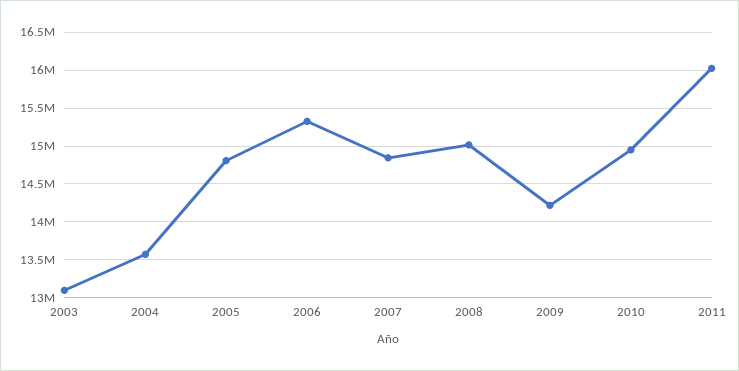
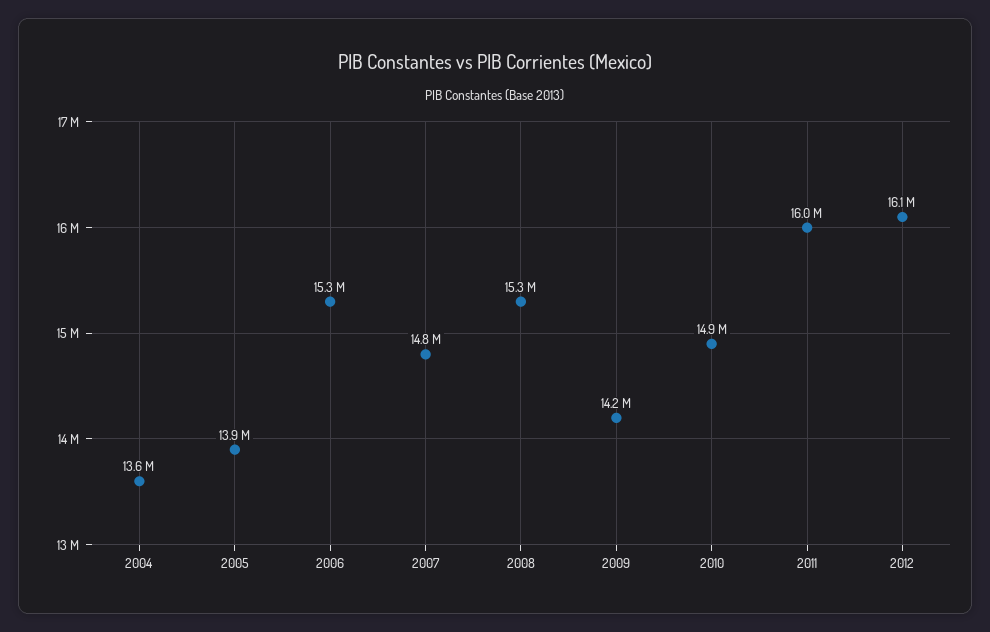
2003: 13100000 -> none
2005: 14800000 -> 13900000
2008: 15000000 -> 15300000
2012: none -> 16100000

